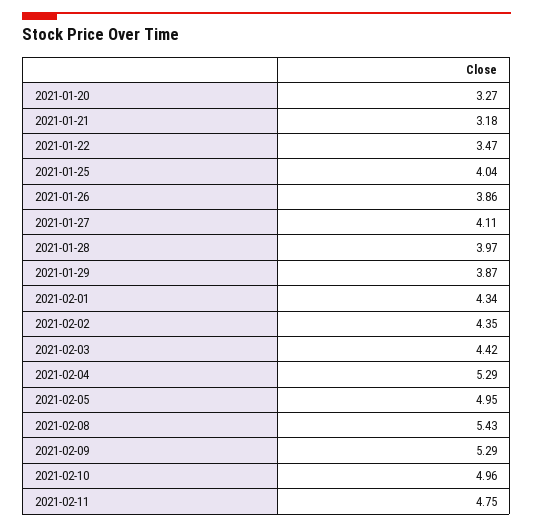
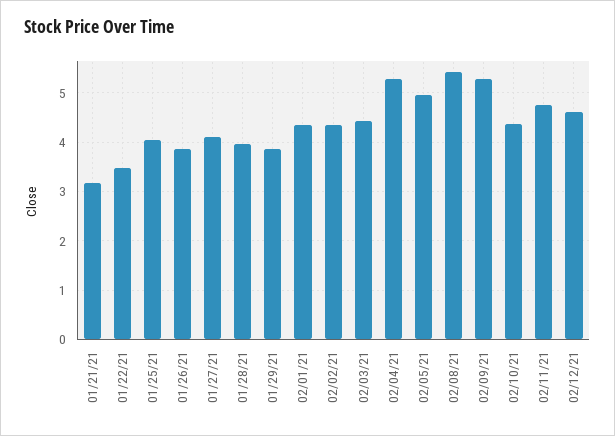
2021-01-20: 3.27 -> none
2021-02-10: 4.96 -> 4.4
02/12/21: none -> 4.6

